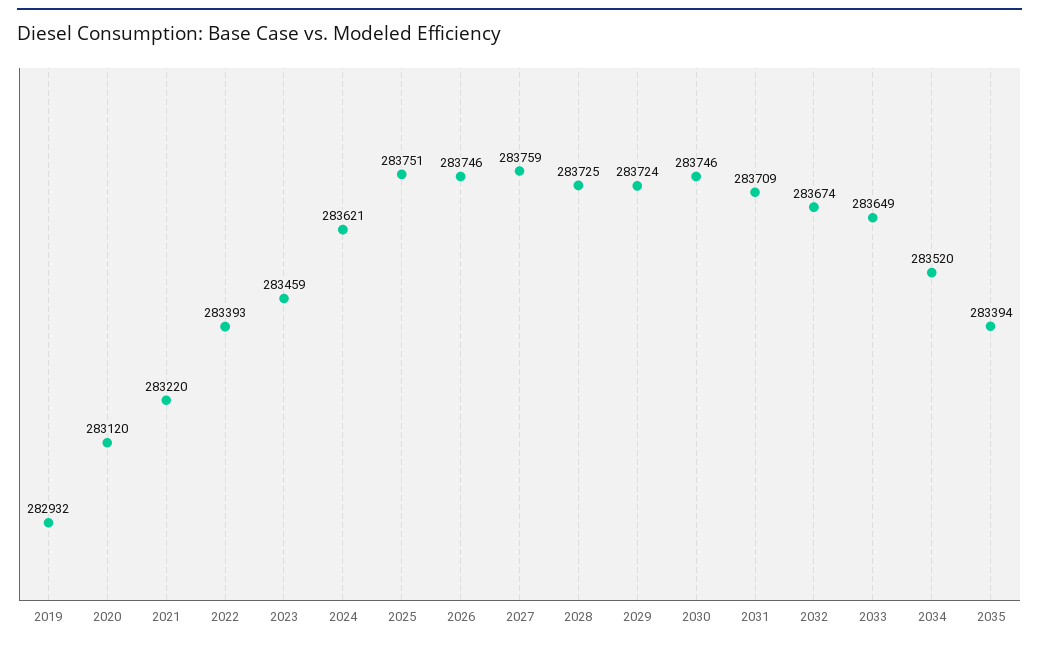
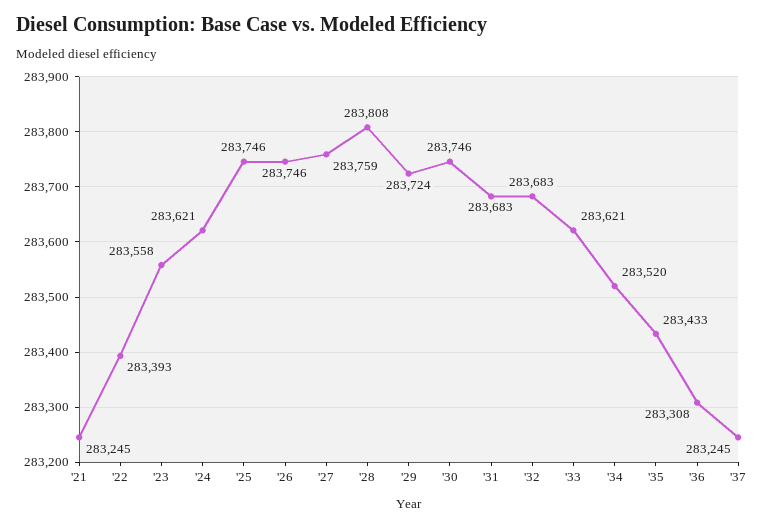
2019: 282932 -> none
2020: 283120 -> none
2021: 283220 -> 283245
2023: 283459 -> 283558
2025: 283751 -> 283746
2028: 283725 -> 283808
2031: 283709 -> 283683
2032: 283674 -> 283683
2033: 283649 -> 283621
2035: 283394 -> 283433
'36: none -> 283308
'37: none -> 283245

